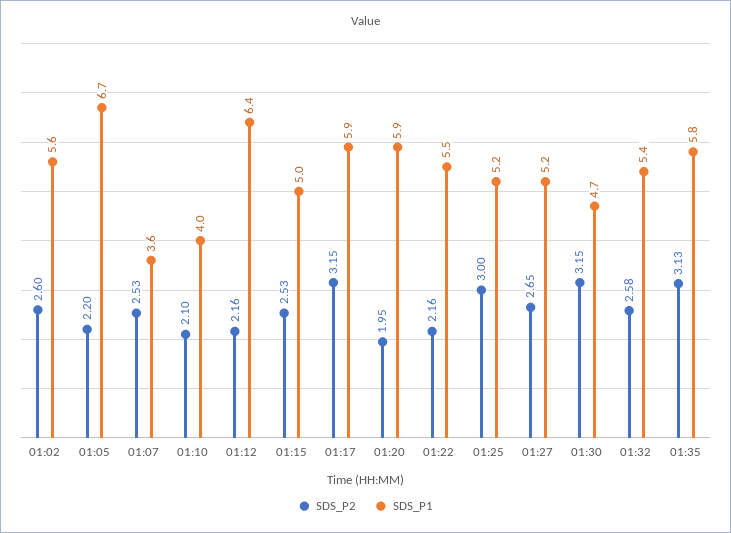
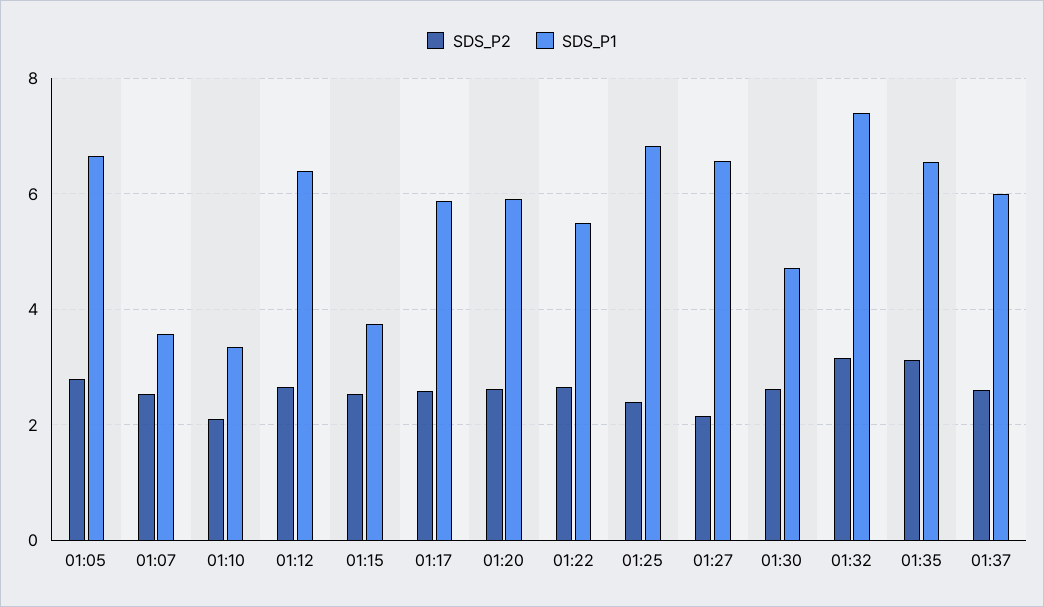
SDS_P2, 01:02: 2.6 -> none
SDS_P1, 01:02: 5.6 -> none
SDS_P2, 01:05: 2.2 -> 2.8
SDS_P1, 01:10: 4 -> 3.4
SDS_P2, 01:12: 2.16 -> 2.6
SDS_P1, 01:15: 5 -> 3.8
SDS_P2, 01:17: 3.15 -> 2.6
SDS_P2, 01:20: 1.95 -> 2.6
SDS_P2, 01:22: 2.16 -> 2.6
SDS_P2, 01:25: 3 -> 2.4
SDS_P1, 01:25: 5.2 -> 6.8
SDS_P2, 01:27: 2.65 -> 2.2
SDS_P1, 01:27: 5.2 -> 6.6
SDS_P2, 01:30: 3.15 -> 2.6
SDS_P2, 01:32: 2.58 -> 3.2
SDS_P1, 01:32: 5.4 -> 7.4
SDS_P1, 01:35: 5.8 -> 6.6
SDS_P2, 01:37: none -> 2.6
SDS_P1, 01:37: none -> 6

